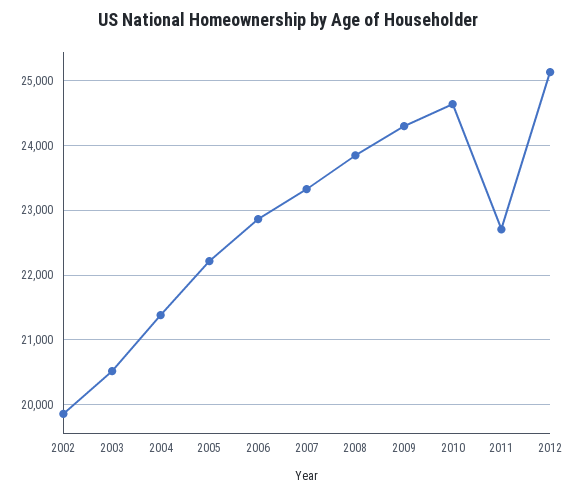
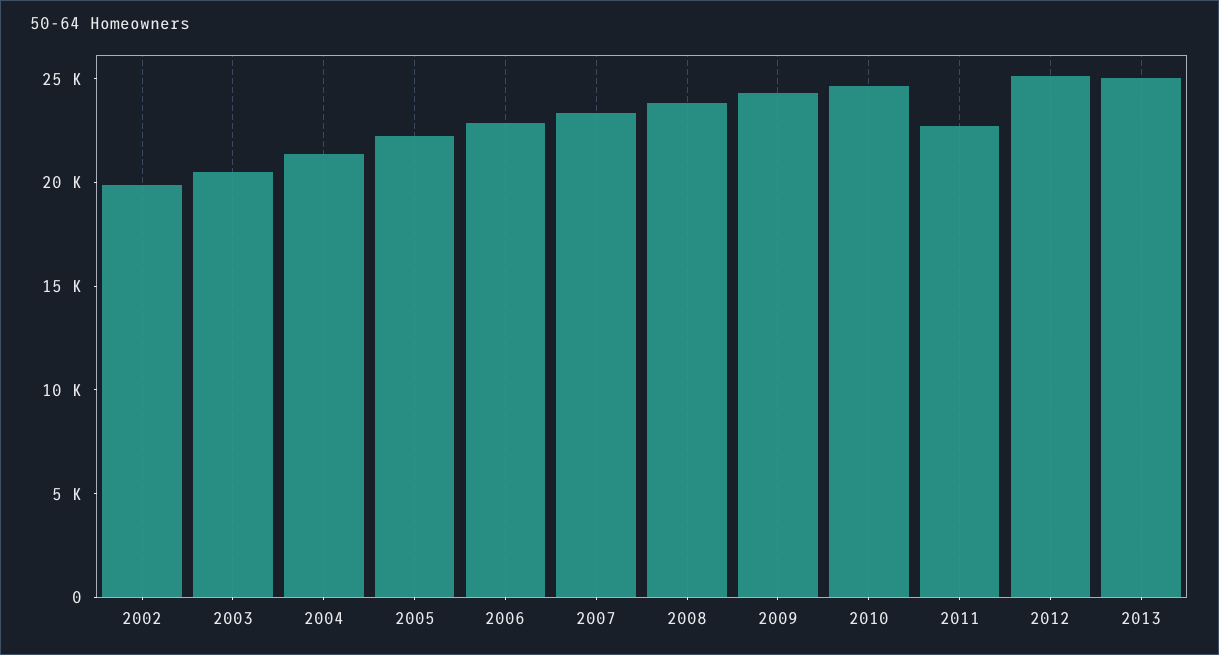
2013: none -> 25000

